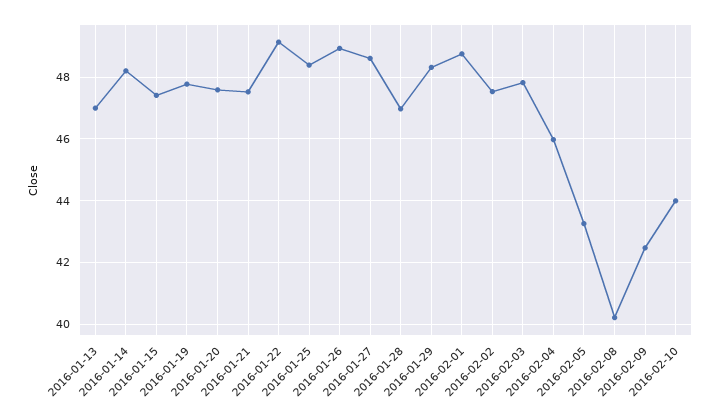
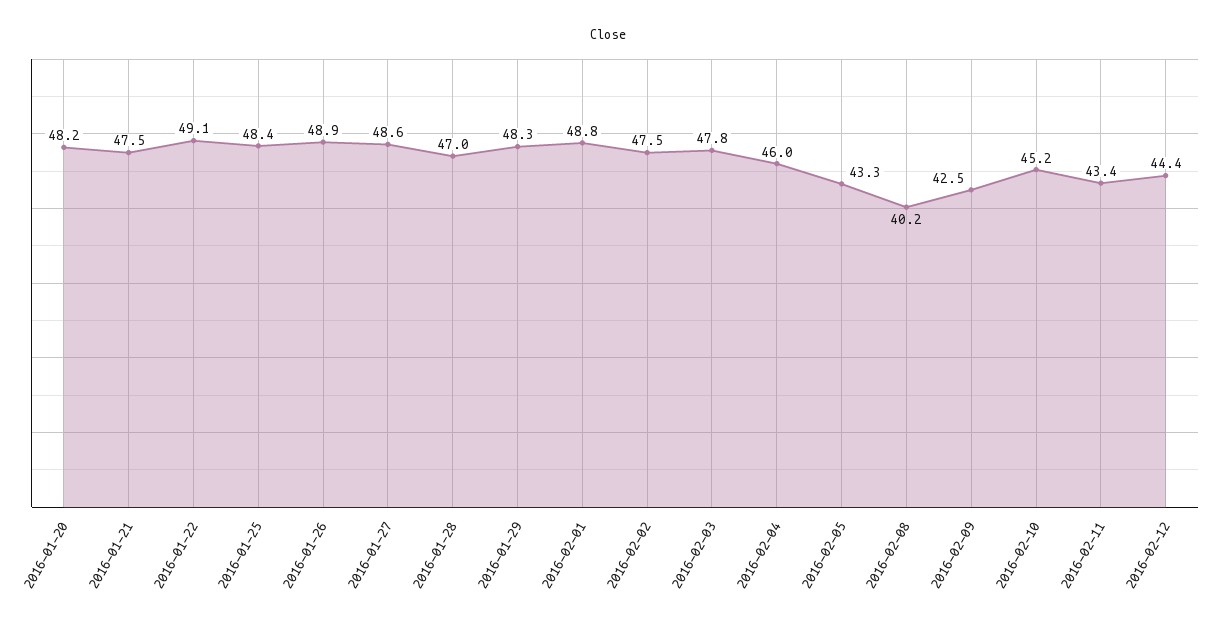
2016-01-13: 47 -> none
2016-01-14: 48.2 -> none
2016-01-15: 47.4 -> none
2016-01-19: 47.8 -> none
2016-01-20: 47.6 -> 48.2
2016-02-10: 44 -> 45.2
2016-02-11: none -> 43.4
2016-02-12: none -> 44.4

